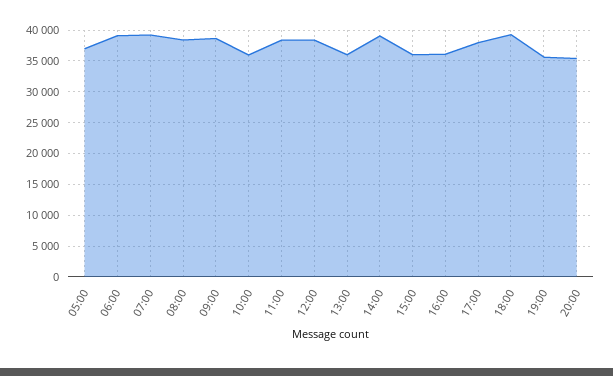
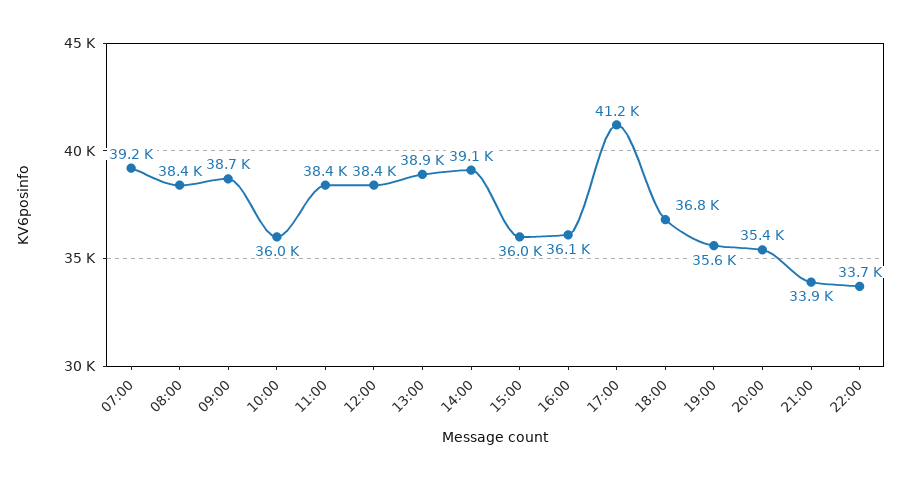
05:00: 37000 -> none
06:00: 39000 -> none
13:00: 36000 -> 38900
17:00: 38000 -> 41200
18:00: 39000 -> 36800
21:00: none -> 33900
22:00: none -> 33700

